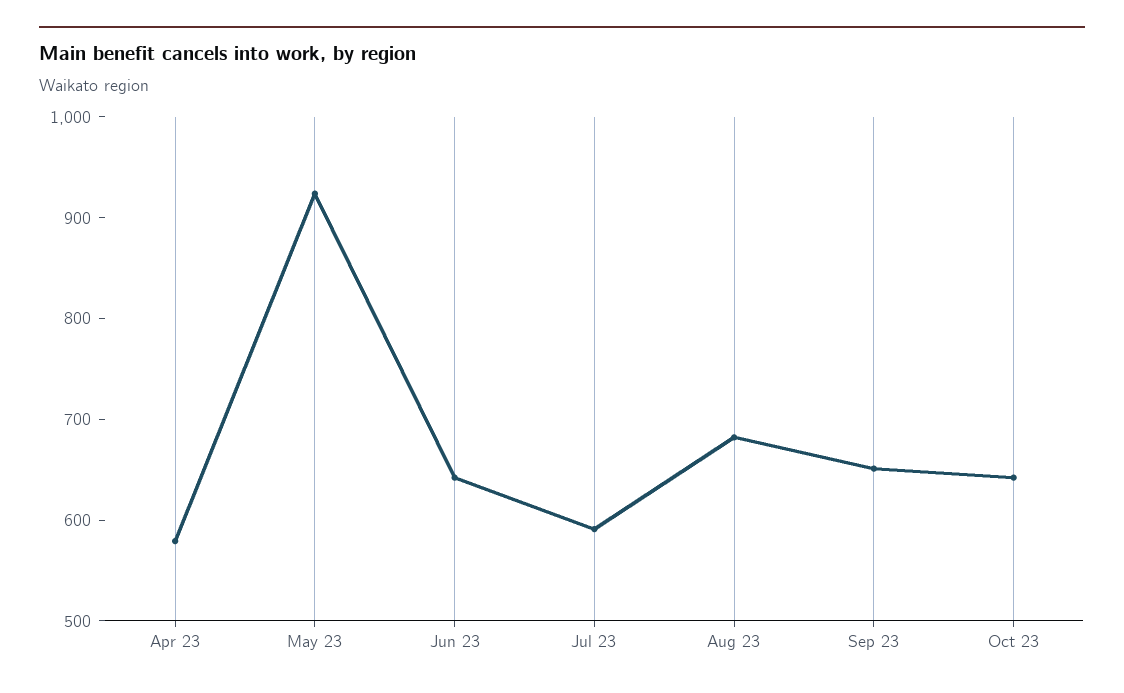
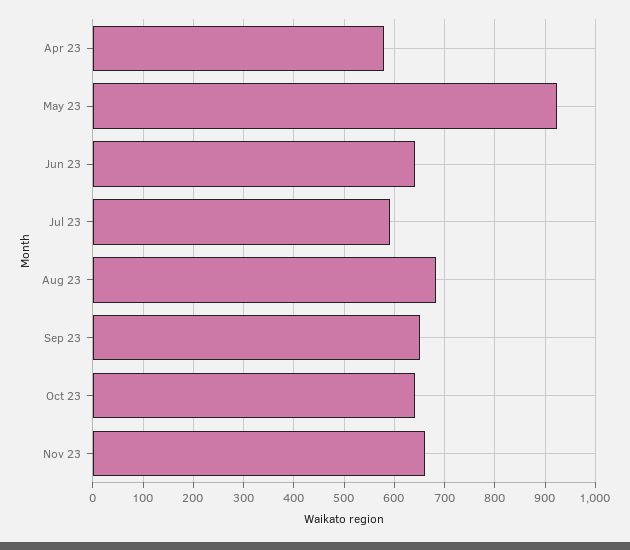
Nov 23: none -> 660

